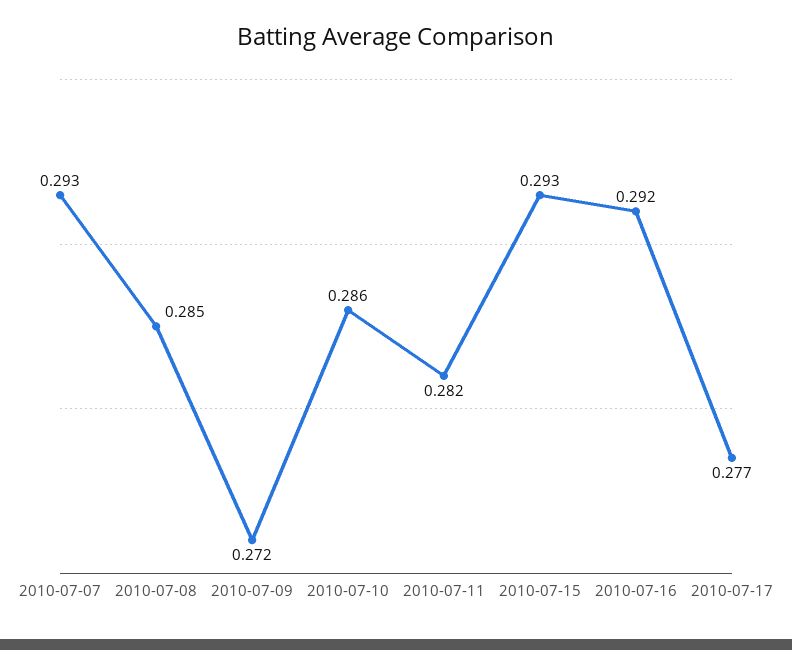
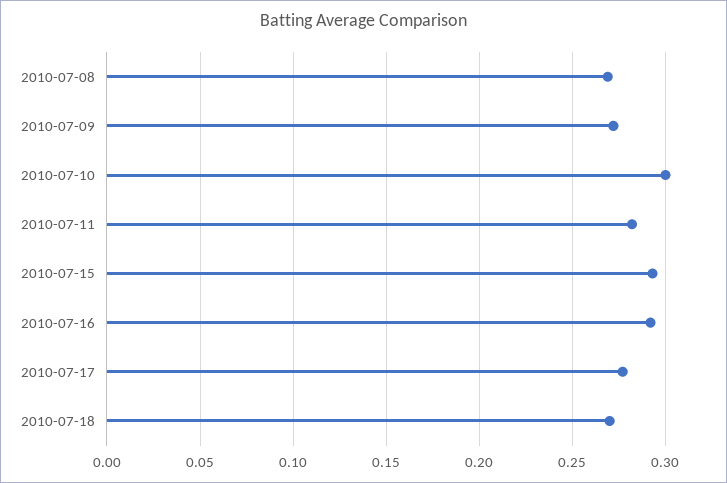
2010-07-07: 0.293 -> none
2010-07-08: 0.285 -> 0.27
2010-07-10: 0.286 -> 0.3
2010-07-18: none -> 0.27

